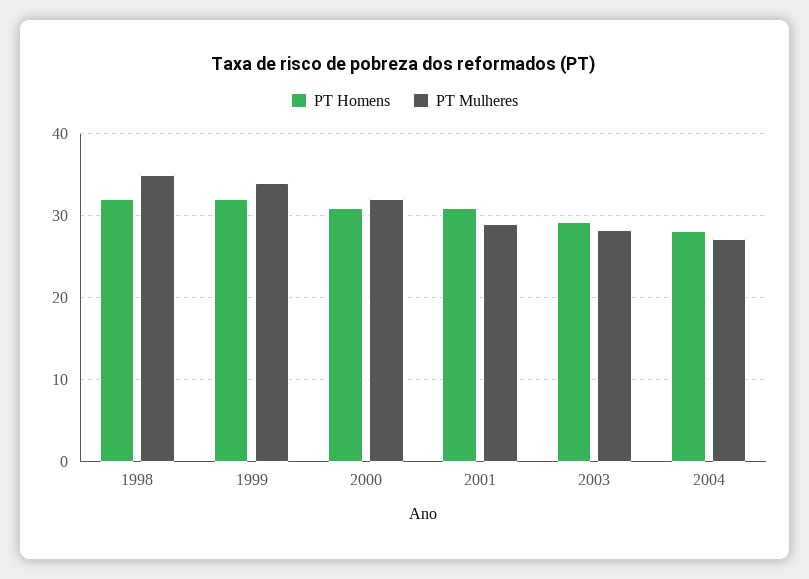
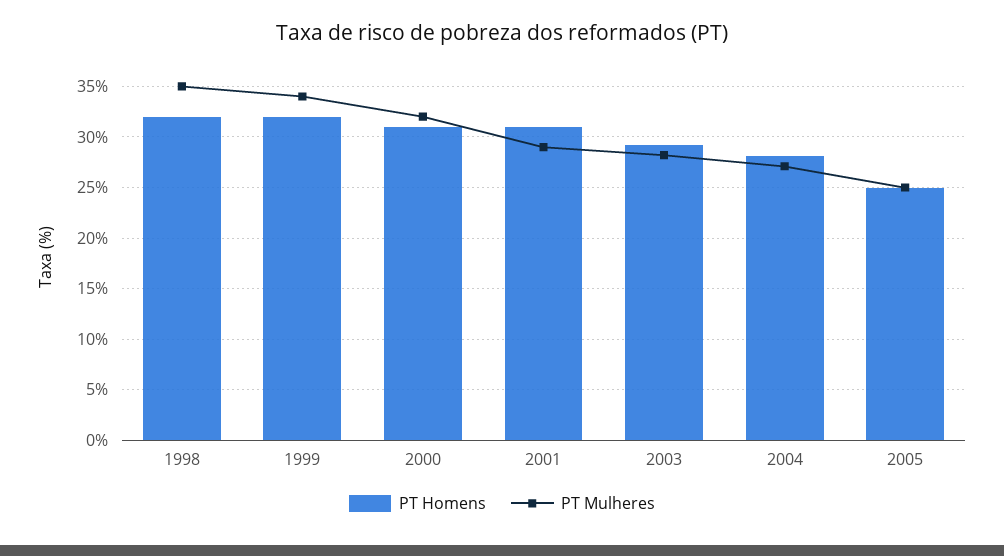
PT Homens, 2005: none -> 25
PT Mulheres, 2005: none -> 25

